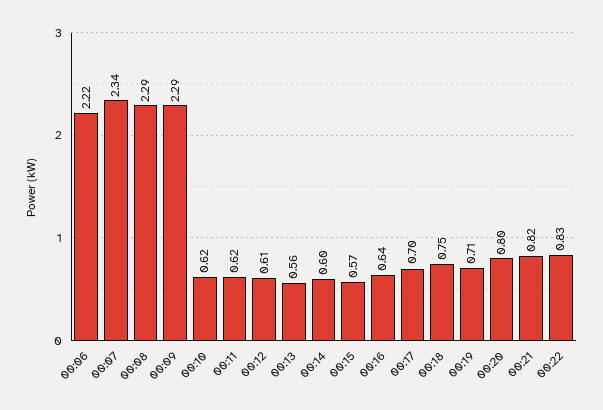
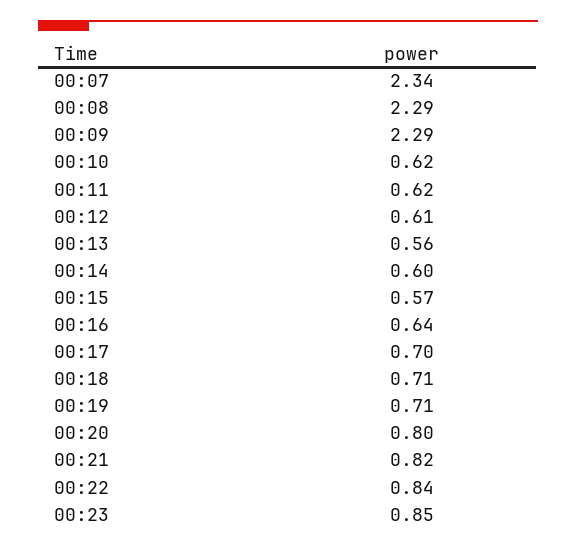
00:06: 2.22 -> none
00:18: 0.75 -> 0.71
00:22: 0.83 -> 0.84
00:23: none -> 0.85

